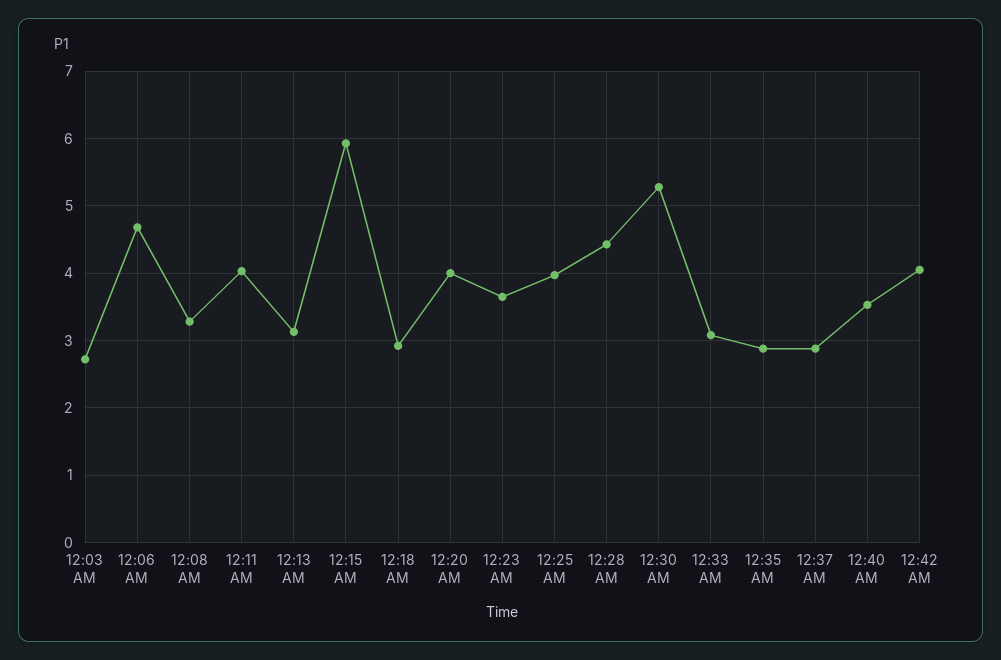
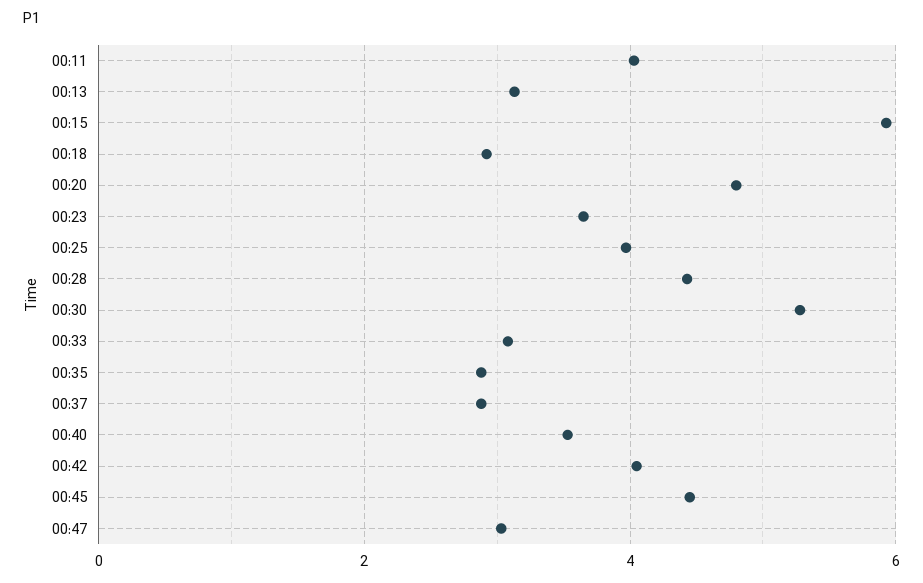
12:03 AM: 2.7 -> none
12:06 AM: 4.7 -> none
12:08 AM: 3.3 -> none
12:20 AM: 4 -> 4.8
00:45: none -> 4.4
00:47: none -> 3

